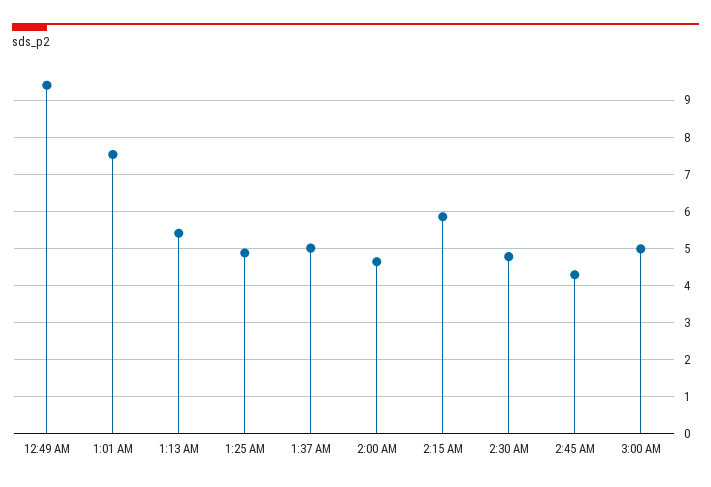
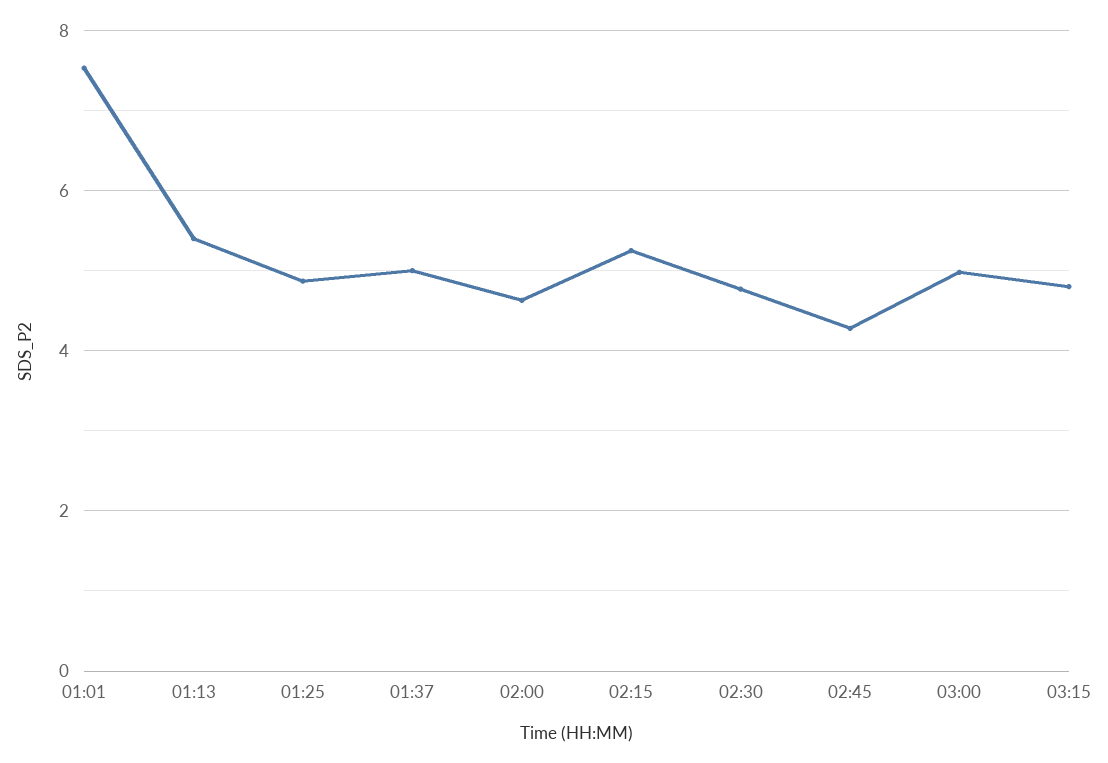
12:49 AM: 9.4 -> none
2:15 AM: 5.8 -> 5.2
03:15: none -> 4.8

